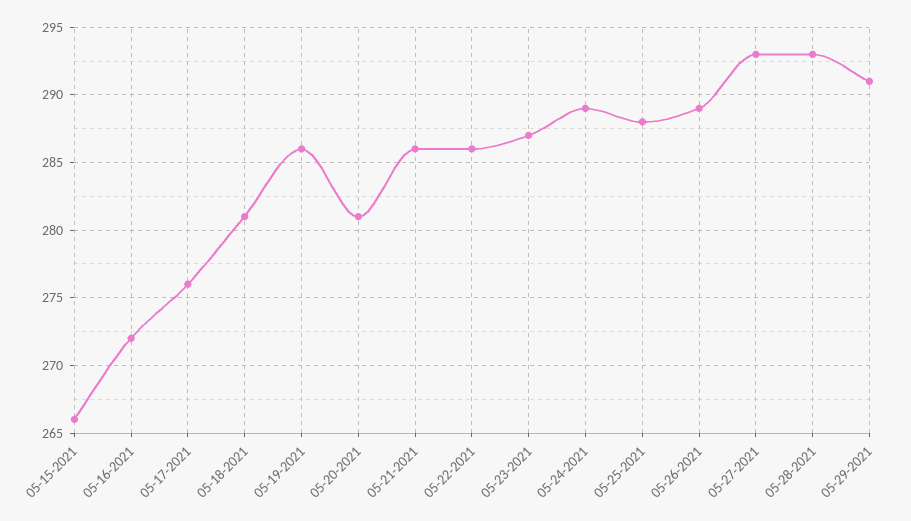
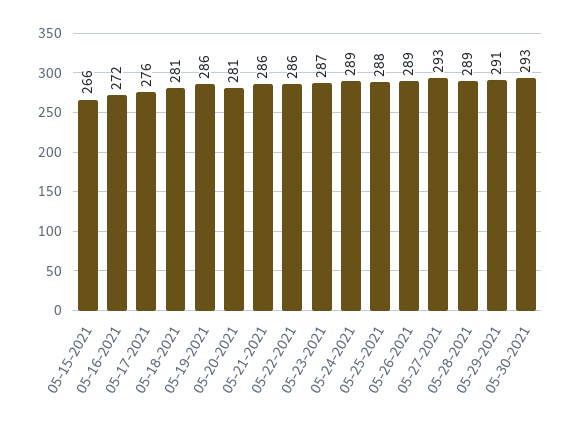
05-28-2021: 293 -> 289
05-30-2021: none -> 293

